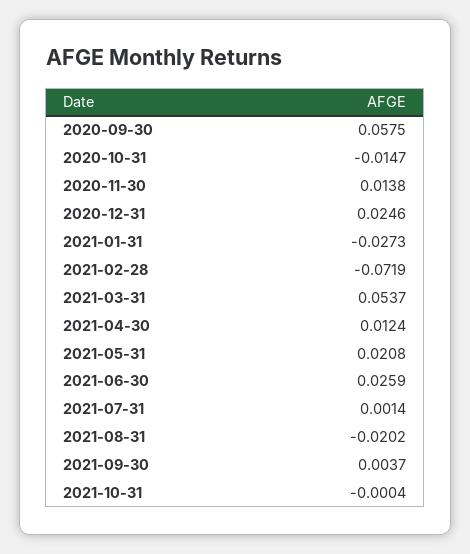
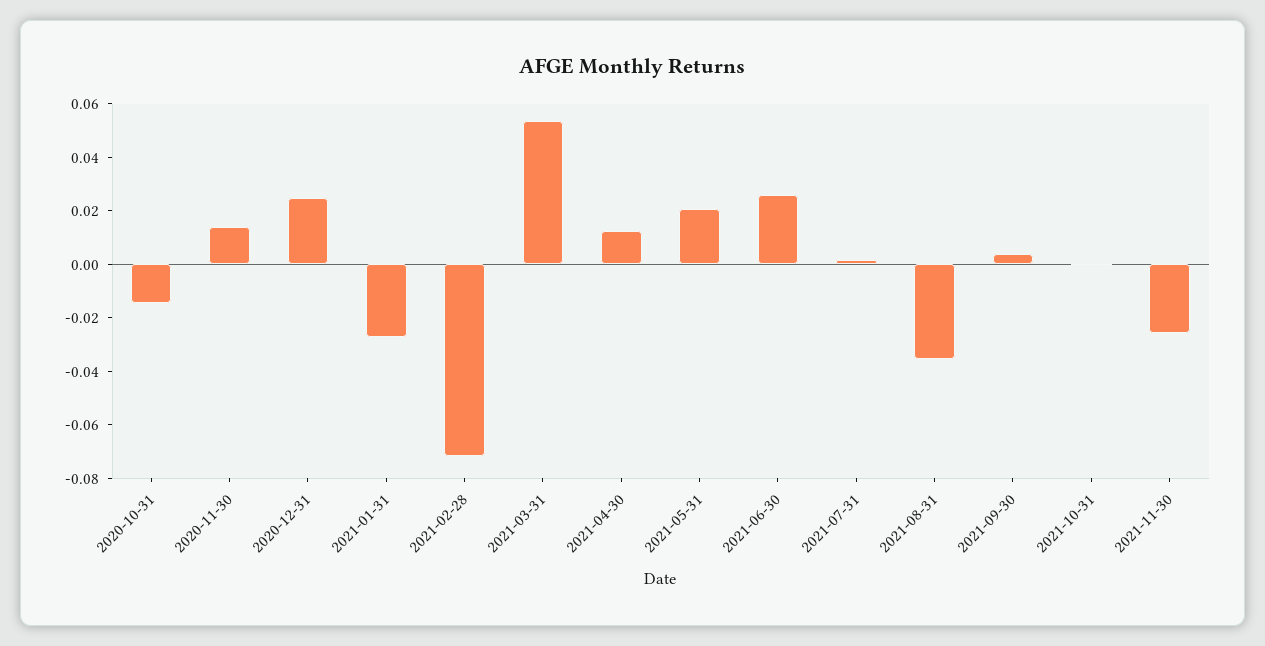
2020-09-30: 0.0575 -> none
2021-08-31: -0.0202 -> -0.035
2021-11-30: none -> -0.025

